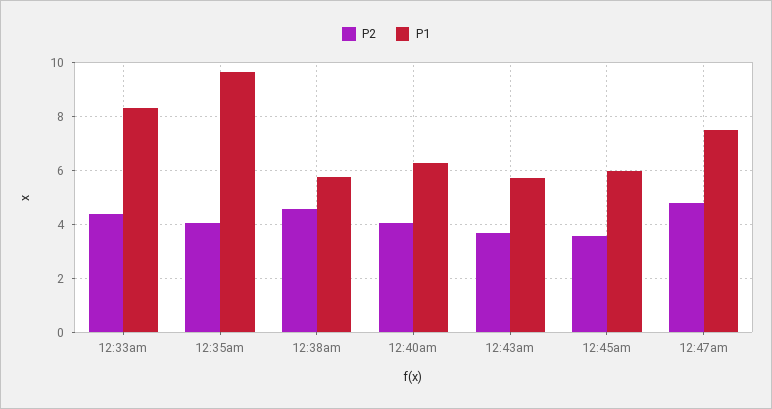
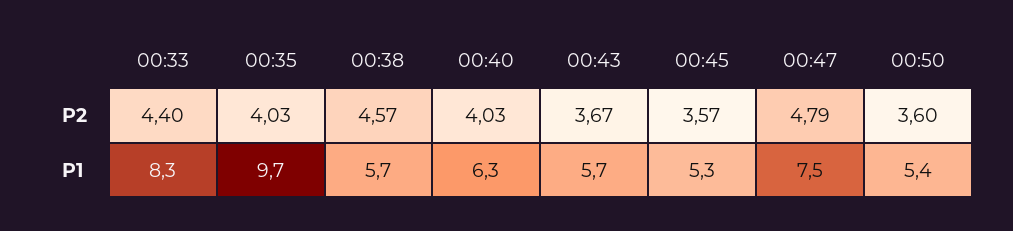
P1, 12:45am: 6 -> 5.3
P2, 00:50: none -> 3.6
P1, 00:50: none -> 5.4

